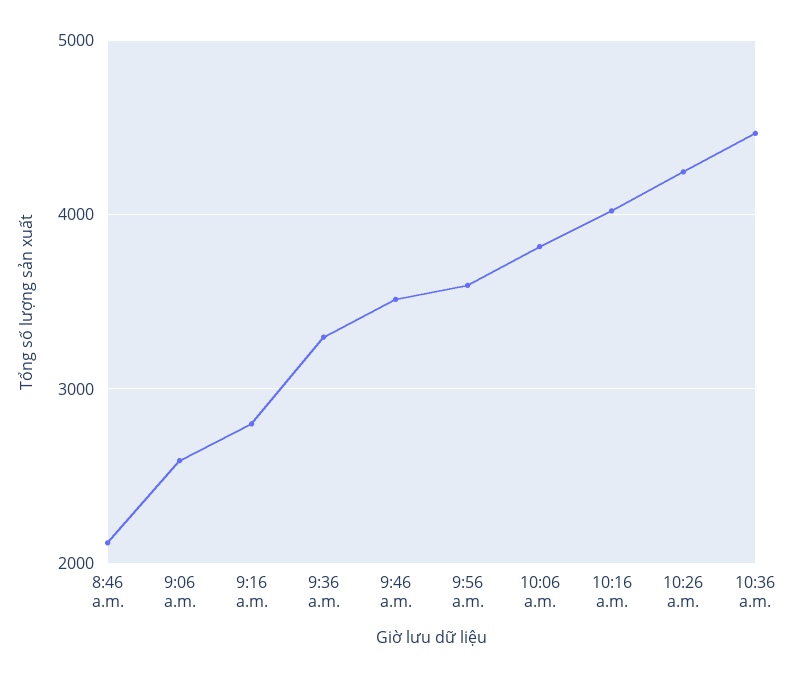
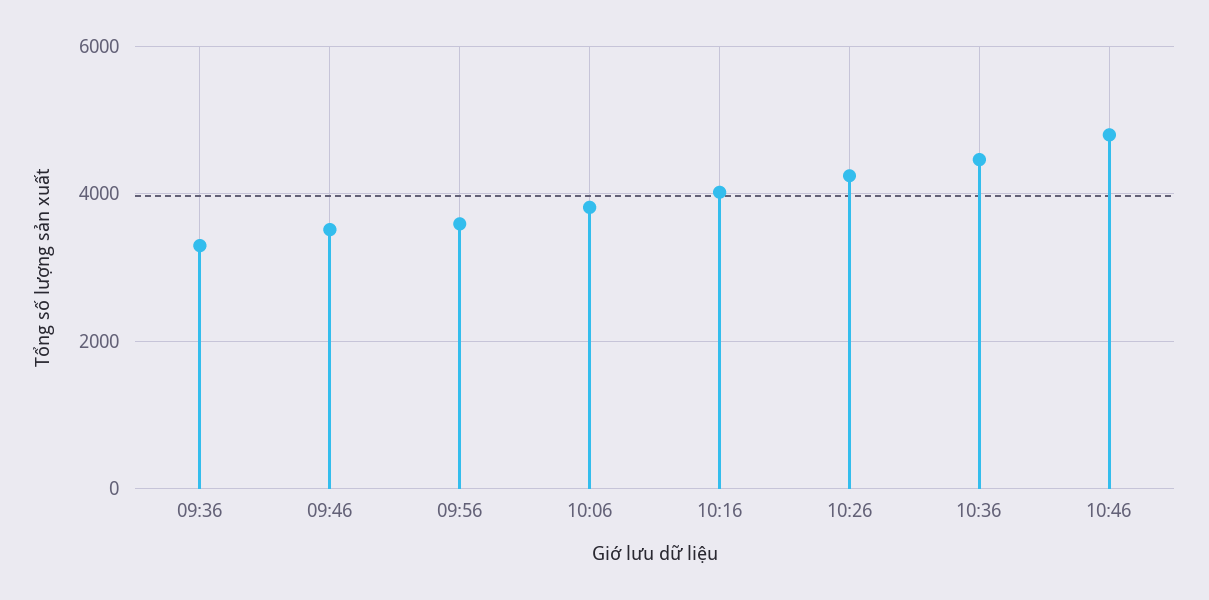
8:46 a.m.: 2100 -> none
9:06 a.m.: 2600 -> none
9:16 a.m.: 2800 -> none
10:46: none -> 4800

